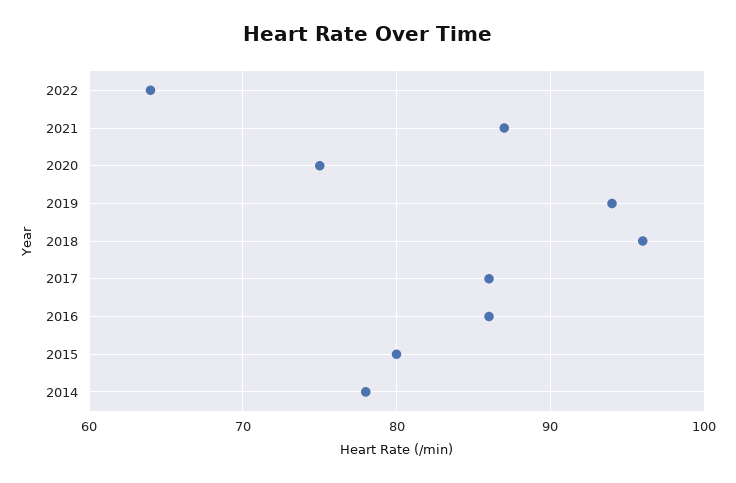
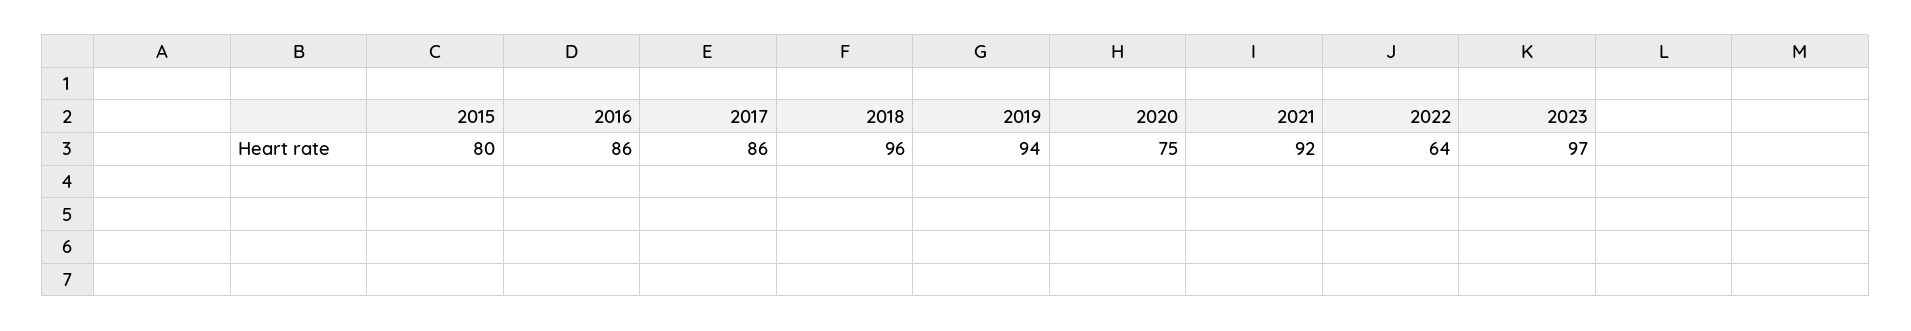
2021: 87 -> 92
2014: 78 -> none
2023: none -> 97

